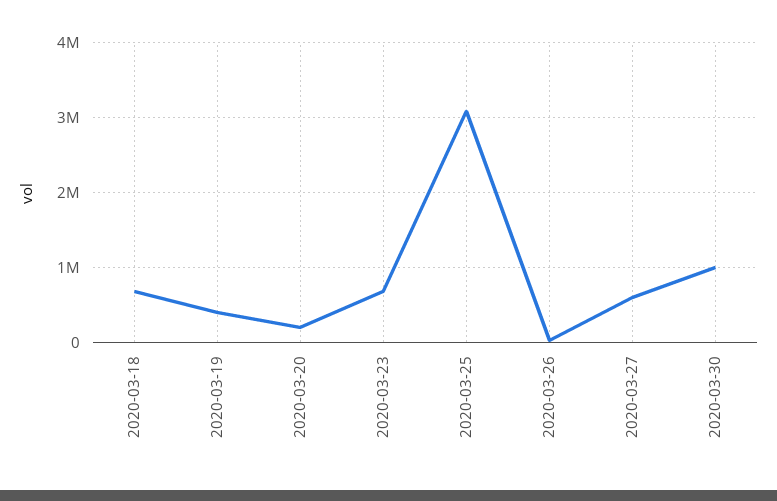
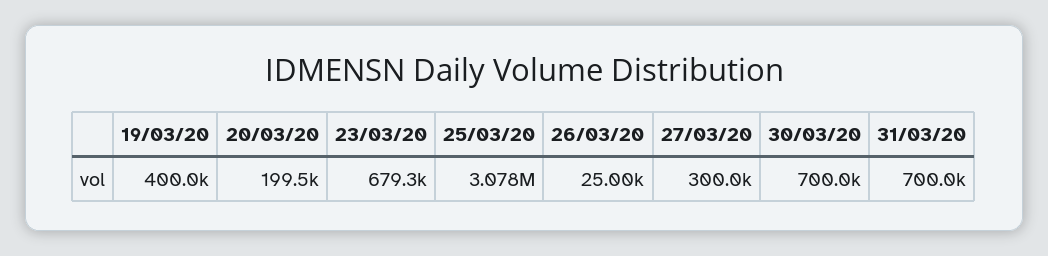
2020-03-18: 700000 -> none
2020-03-27: 600000 -> 300000
2020-03-30: 1000000 -> 700000
31/03/20: none -> 700000

